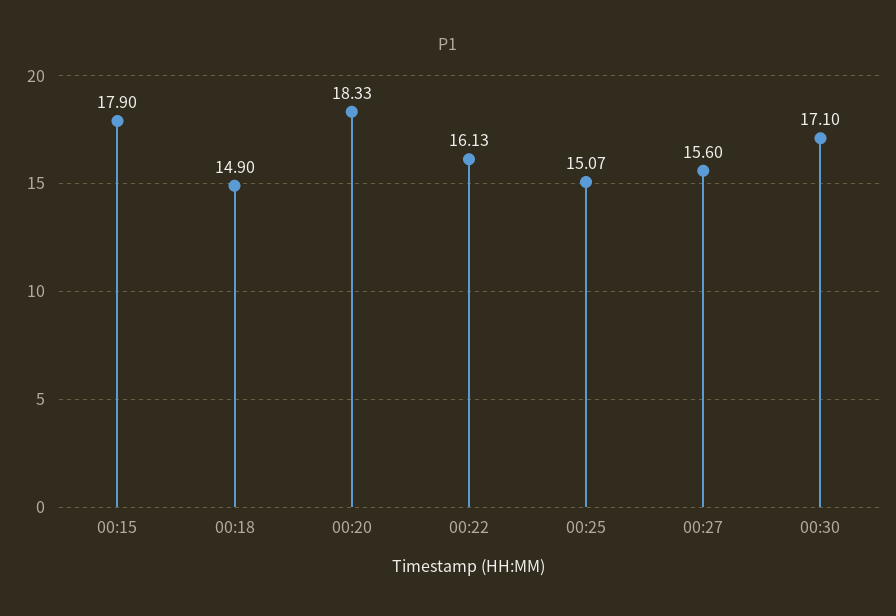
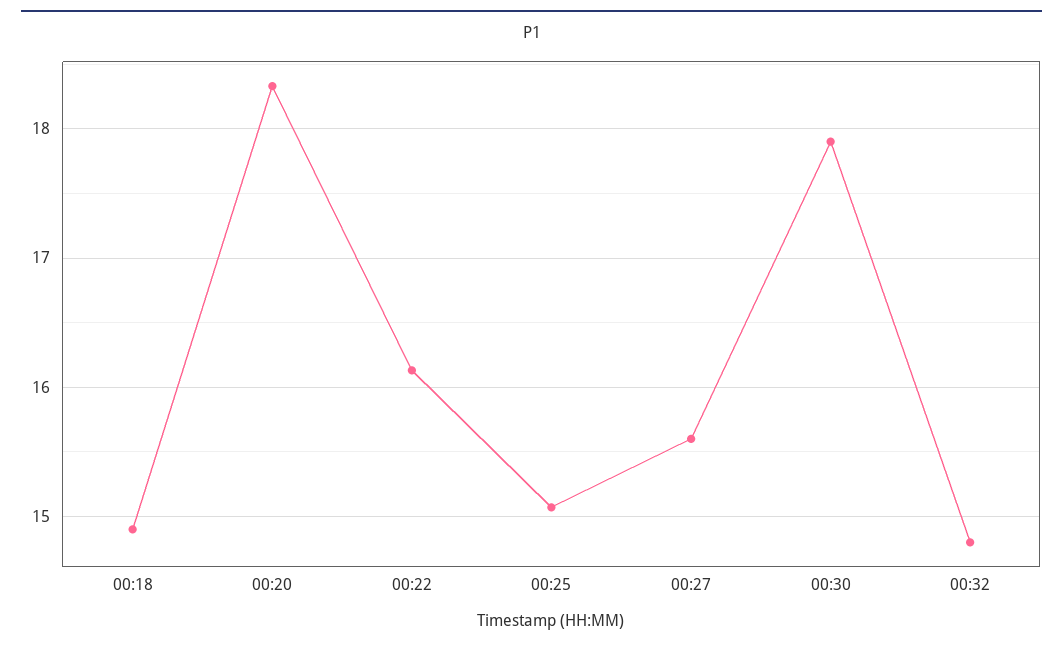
00:15: 17.9 -> none
00:30: 17.1 -> 17.9
00:32: none -> 14.8

